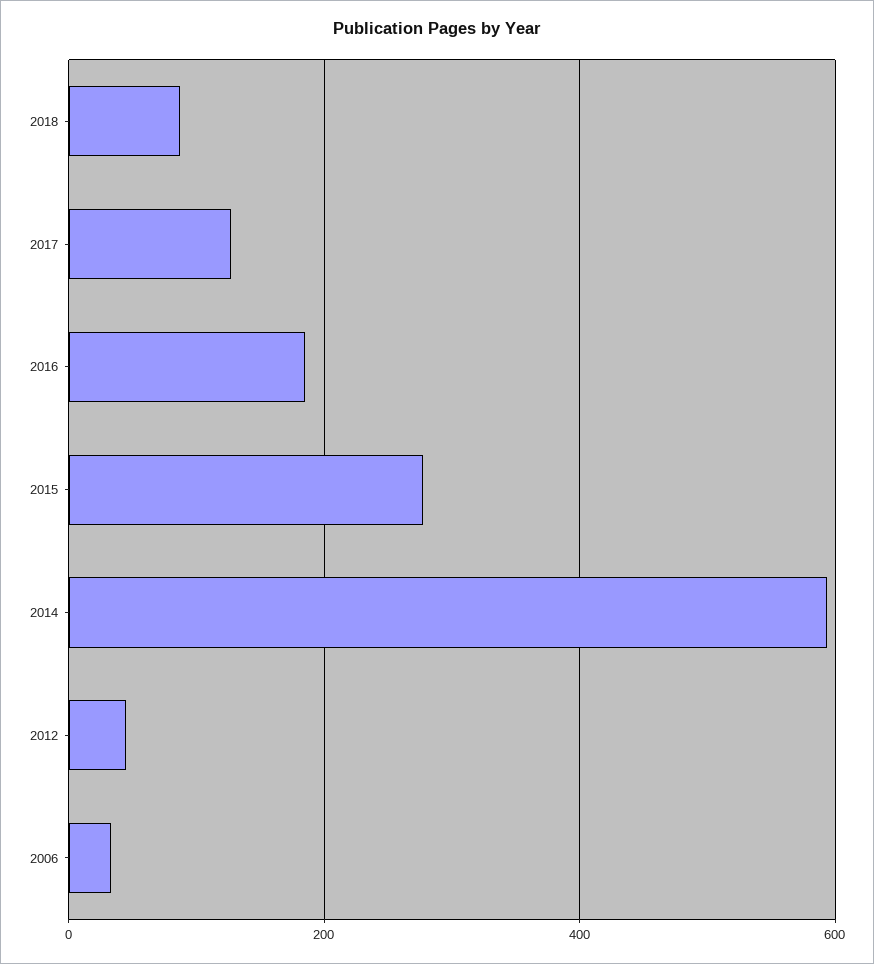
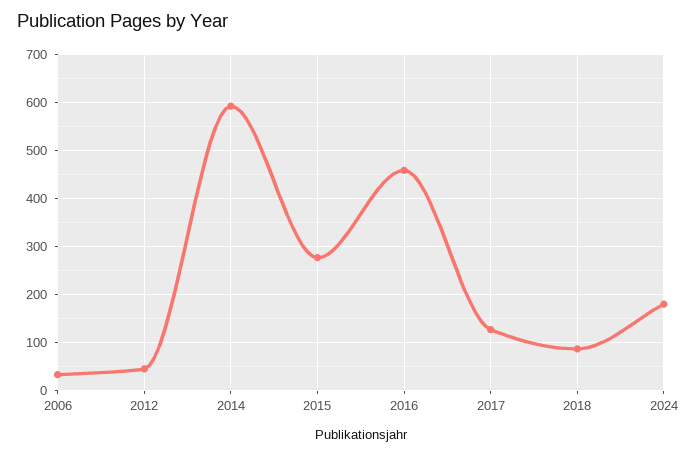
2016: 180 -> 460
2024: none -> 180

